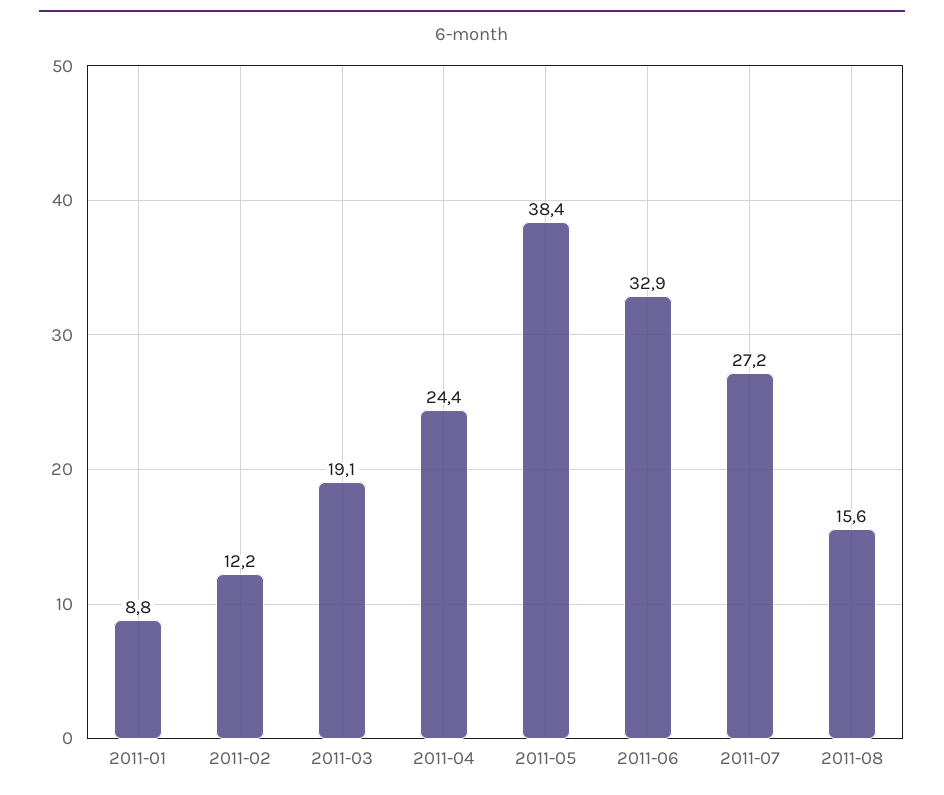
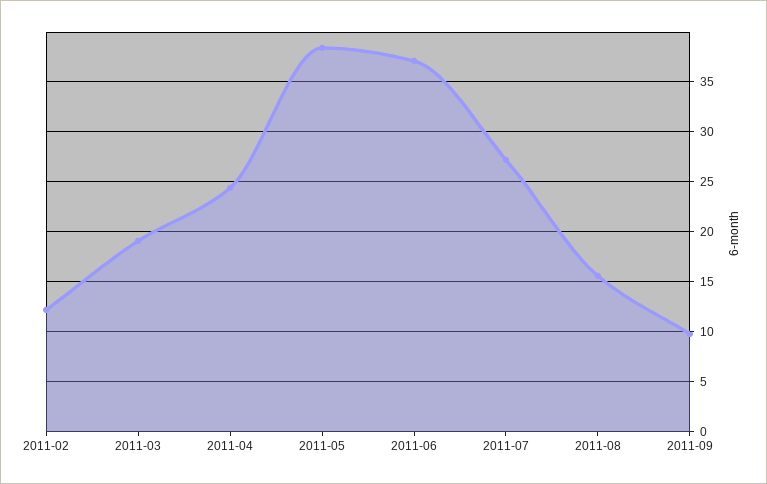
2011-01: 8.8 -> none
2011-06: 32.9 -> 37
2011-09: none -> 10

